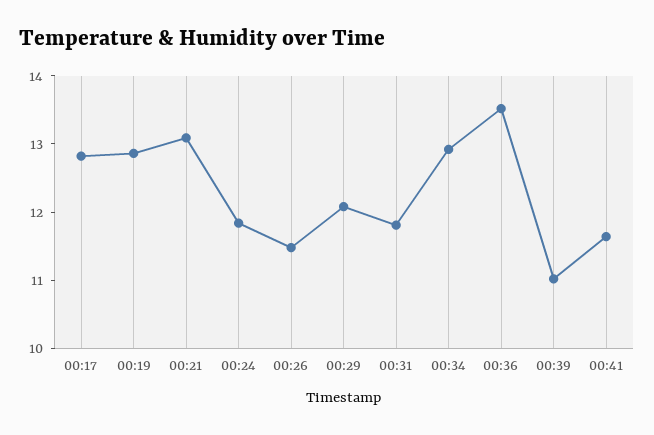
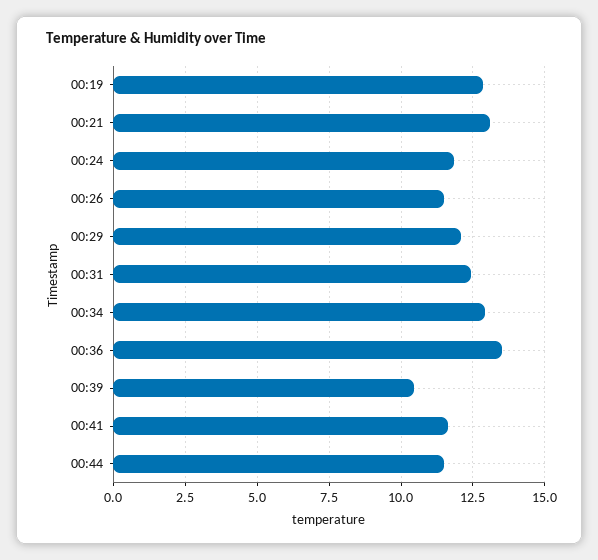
00:17: 12.8 -> none
00:31: 11.8 -> 12.5
00:39: 11 -> 10.5
00:44: none -> 11.5

